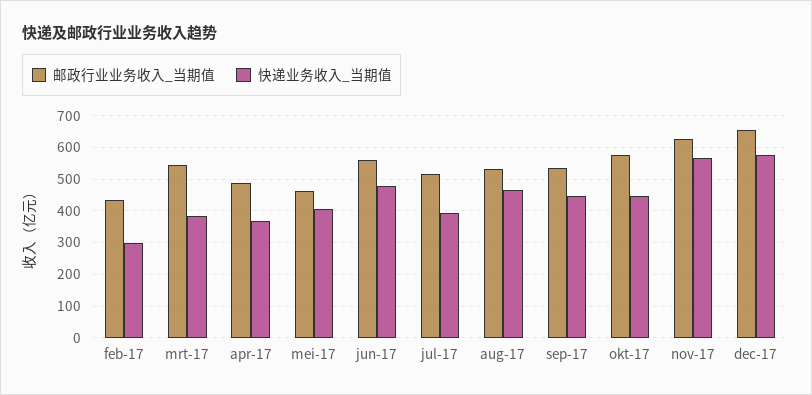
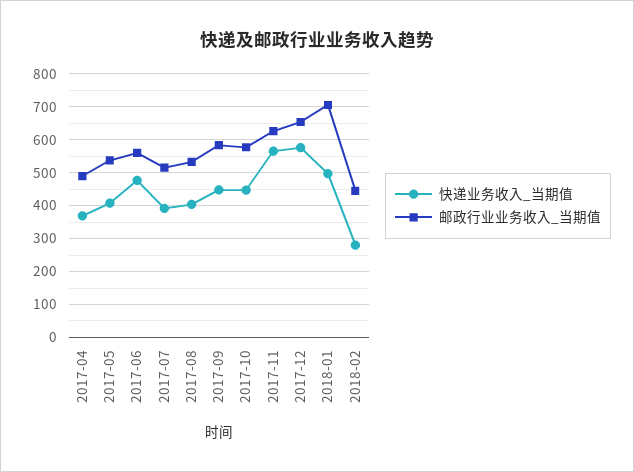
邮政行业业务收入_当期值, feb-17: 440 -> none
快递业务收入_当期值, feb-17: 300 -> none
邮政行业业务收入_当期值, mrt-17: 540 -> none
快递业务收入_当期值, mrt-17: 380 -> none
邮政行业业务收入_当期值, mei-17: 460 -> 540
快递业务收入_当期值, aug-17: 460 -> 400
邮政行业业务收入_当期值, sep-17: 540 -> 580
快递业务收入_当期值, 2018-01: none -> 500
邮政行业业务收入_当期值, 2018-01: none -> 700
快递业务收入_当期值, 2018-02: none -> 280
邮政行业业务收入_当期值, 2018-02: none -> 440

